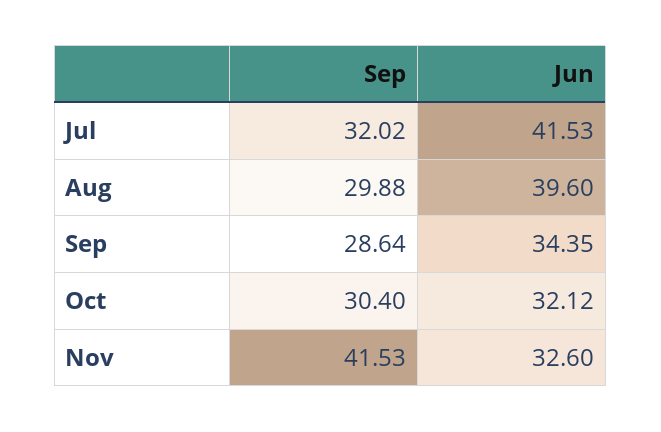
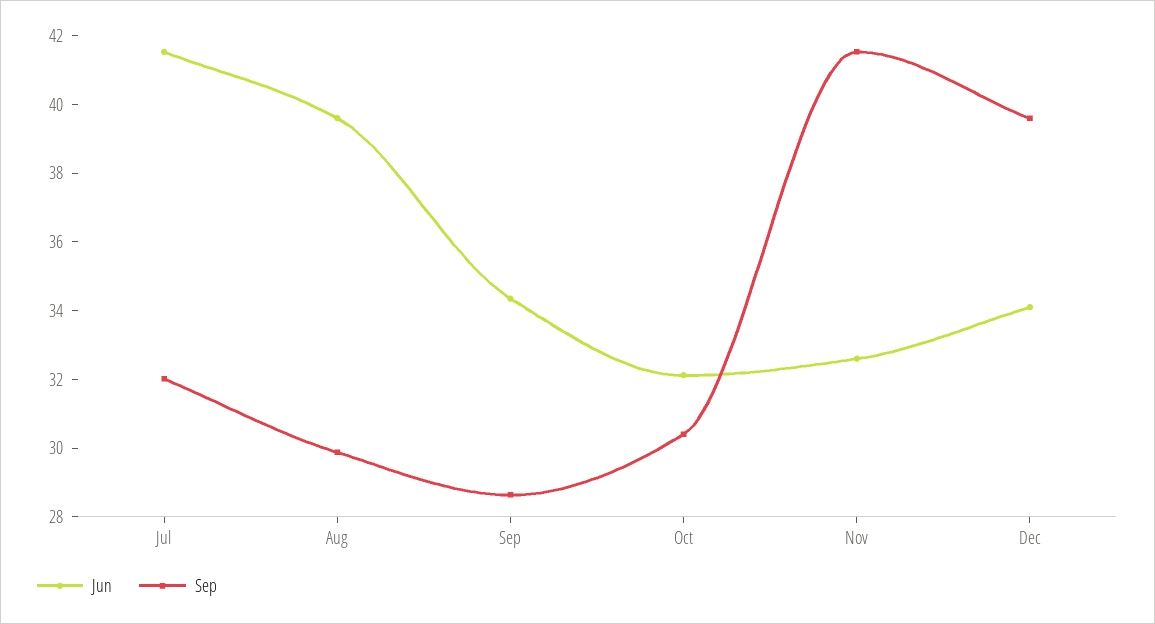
Jun, Dec: none -> 34
Sep, Dec: none -> 39.5

